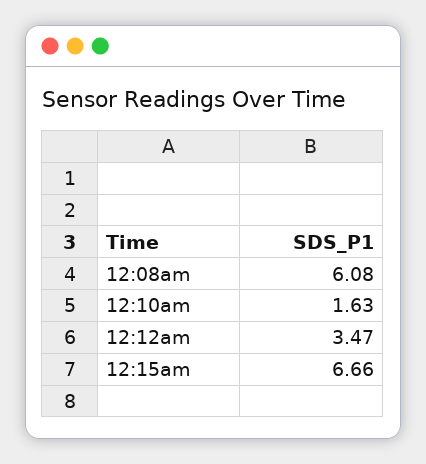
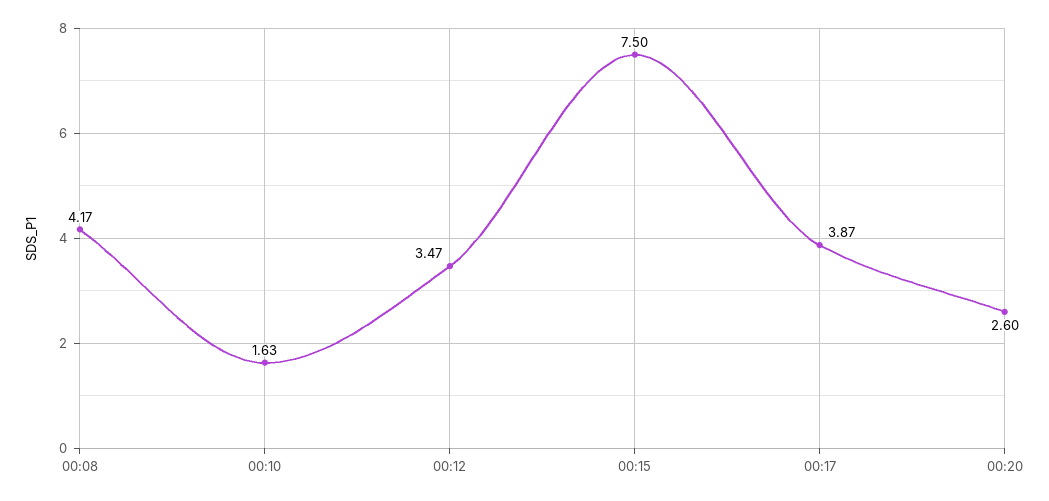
12:08am: 6.08 -> 4.17
12:15am: 6.66 -> 7.5
00:17: none -> 3.87
00:20: none -> 2.6

